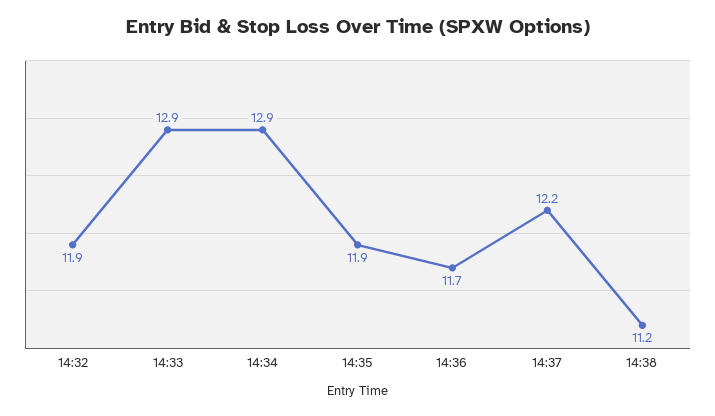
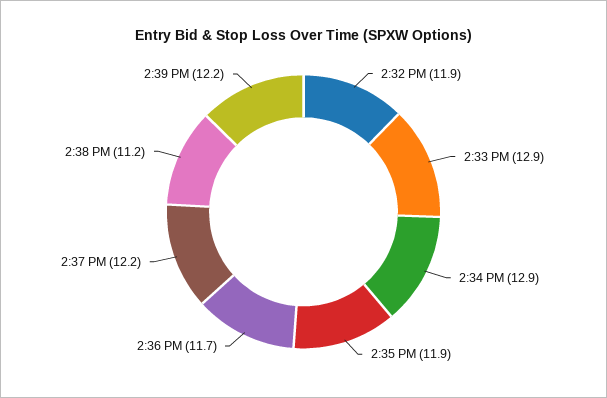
2:39 PM: none -> 12.2

